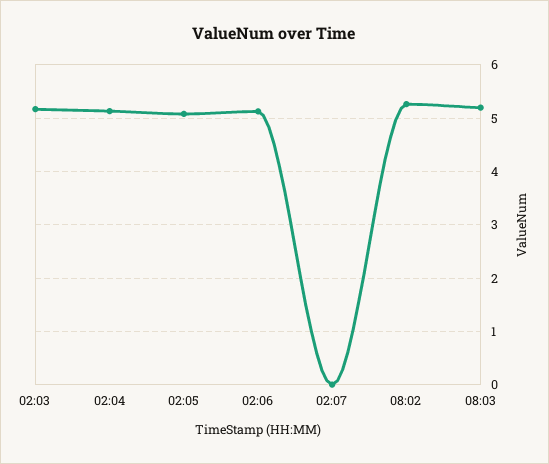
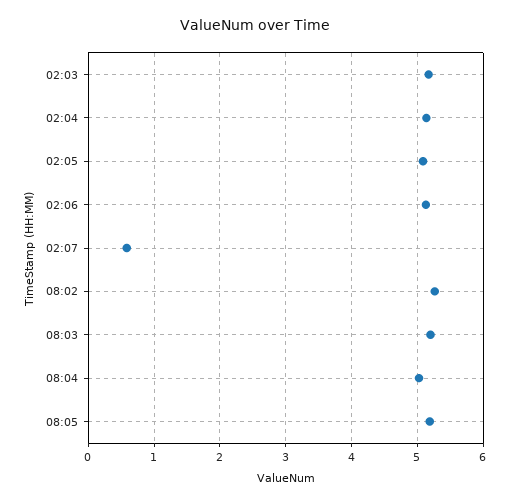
02:07: 0 -> 0.6
08:04: none -> 5
08:05: none -> 5.2

